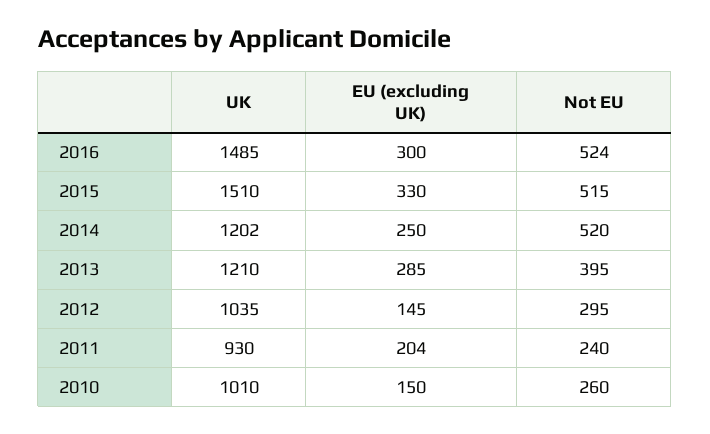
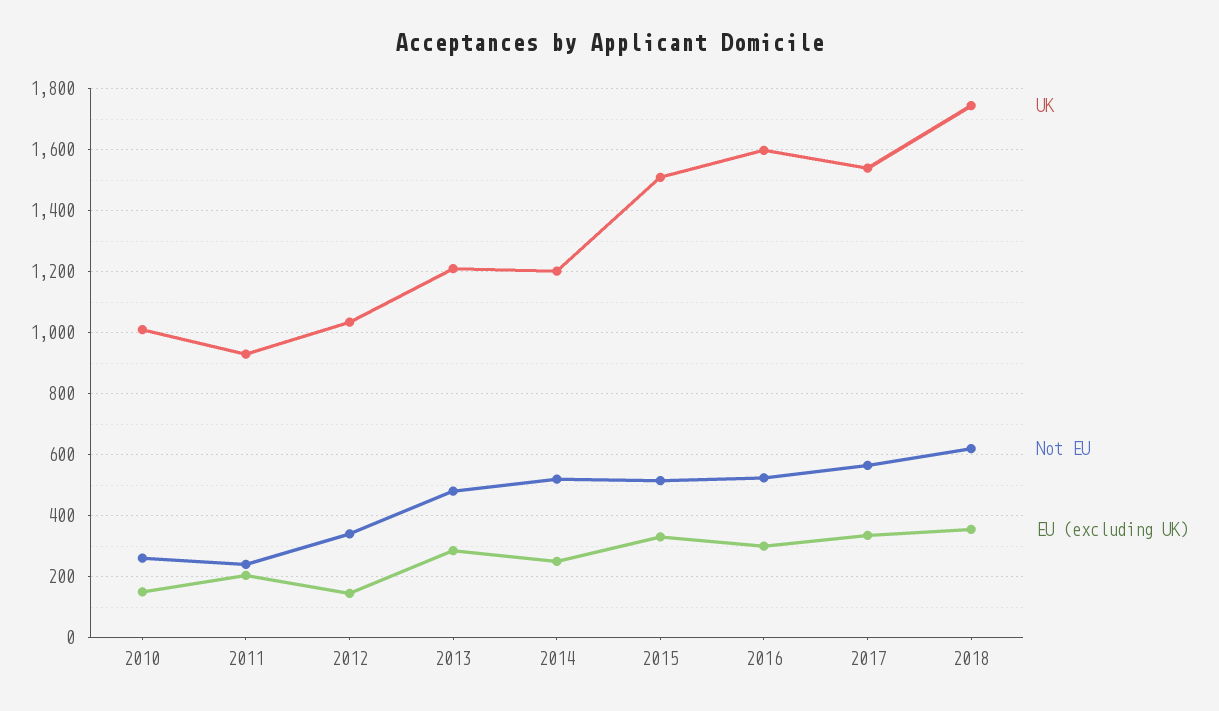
UK, 2016: 1485 -> 1600
Not EU, 2013: 395 -> 480
Not EU, 2012: 295 -> 340
UK, 2017: none -> 1540
Not EU, 2017: none -> 560
EU (excluding UK), 2017: none -> 340
UK, 2018: none -> 1740
Not EU, 2018: none -> 620
EU (excluding UK), 2018: none -> 360

